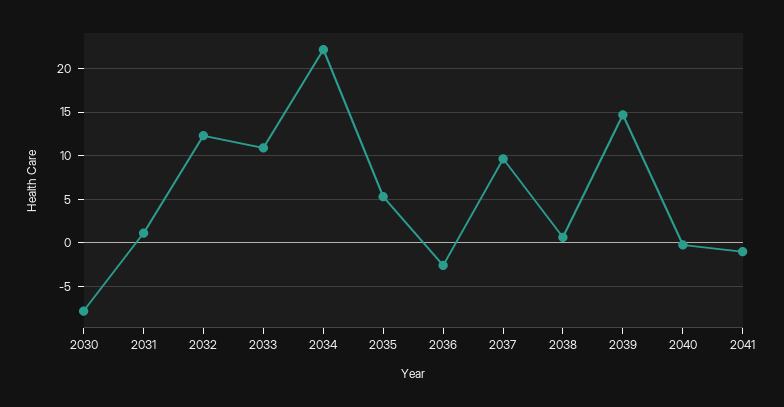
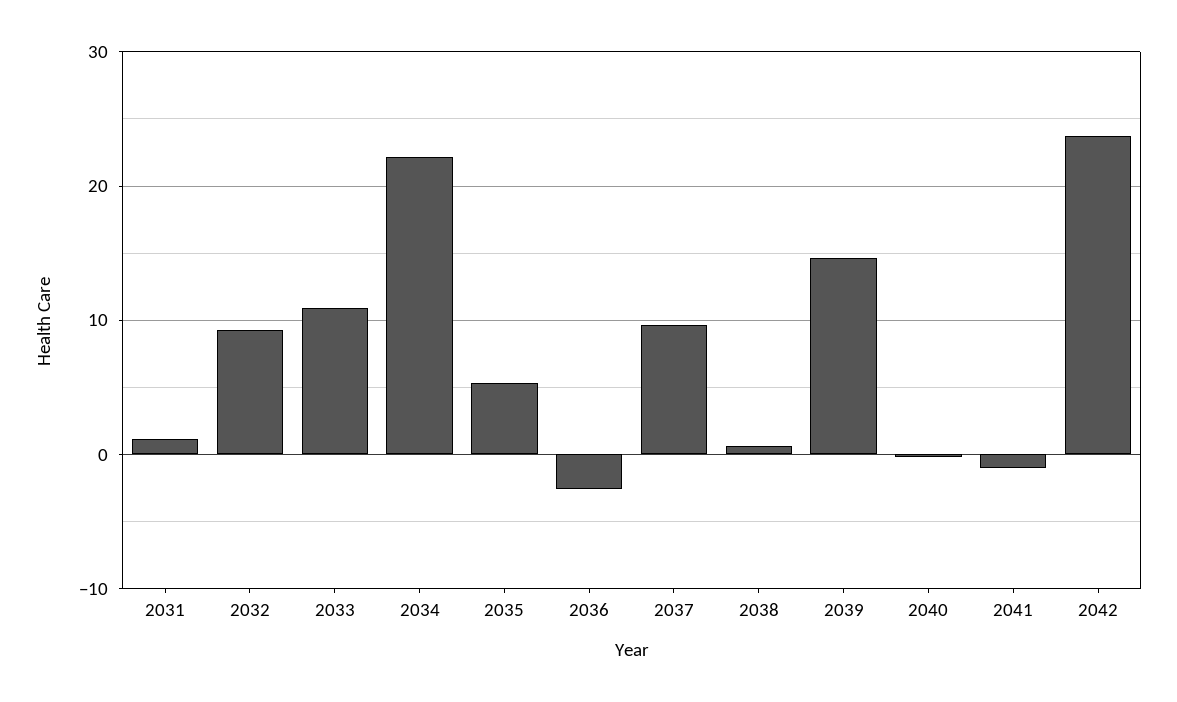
2030: -8 -> none
2032: 12 -> 9
2042: none -> 24

